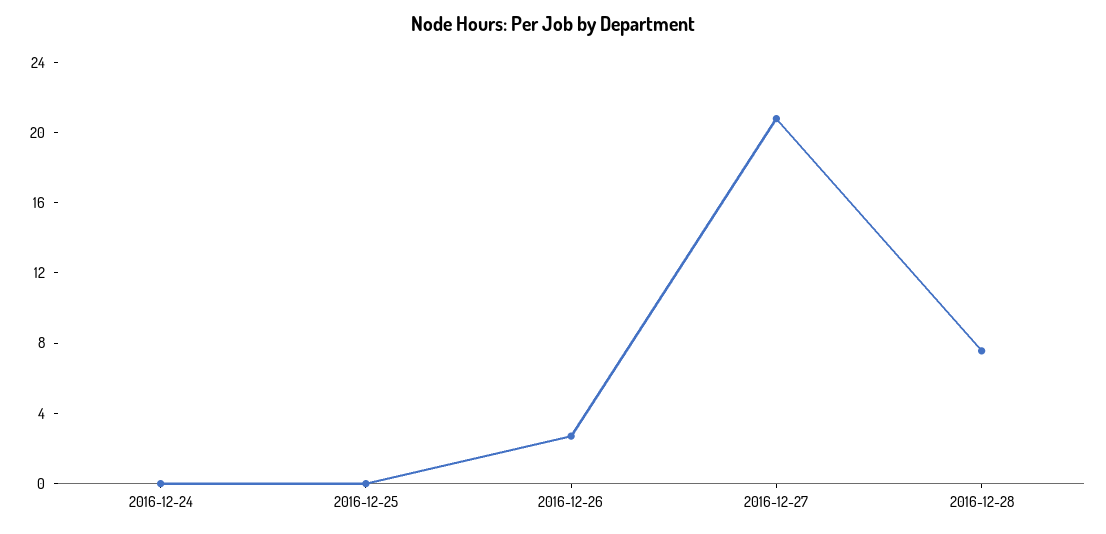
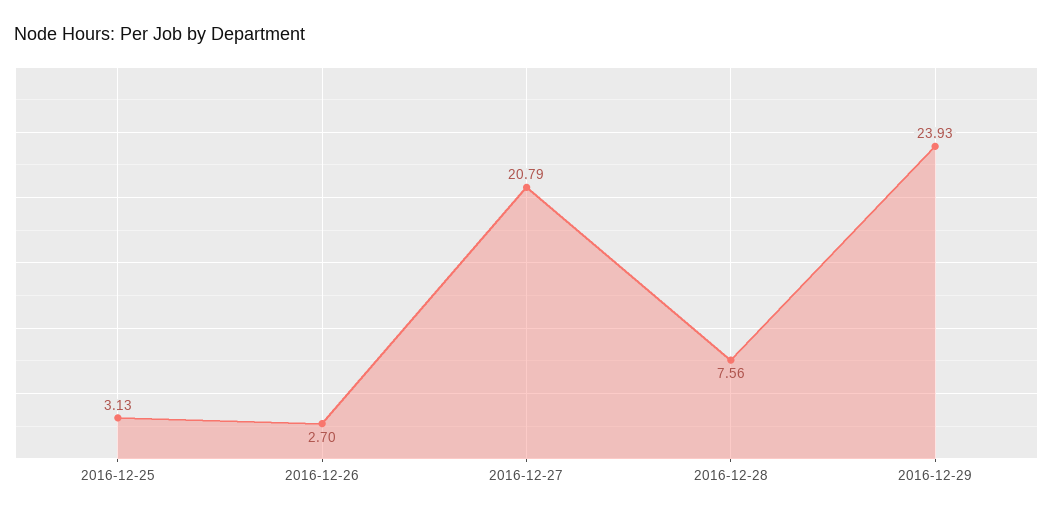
2016-12-24: 0 -> none
2016-12-25: 0 -> 3.13
2016-12-29: none -> 23.93

